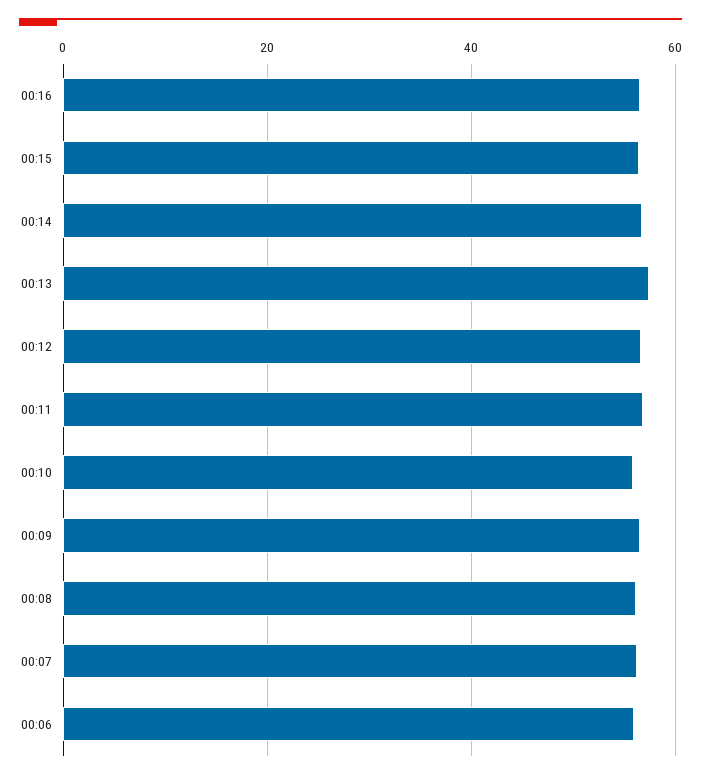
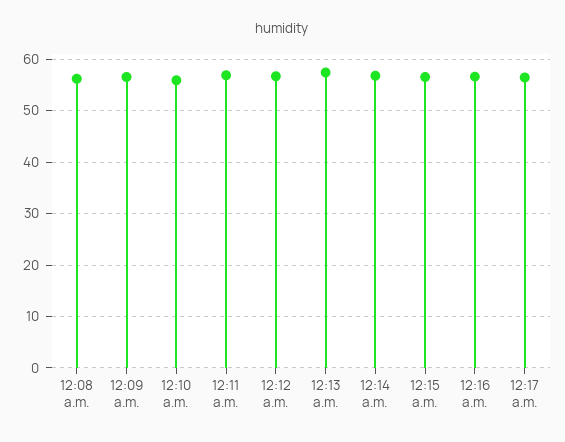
00:07: 56 -> none
00:06: 56 -> none
12:17 a.m.: none -> 56

